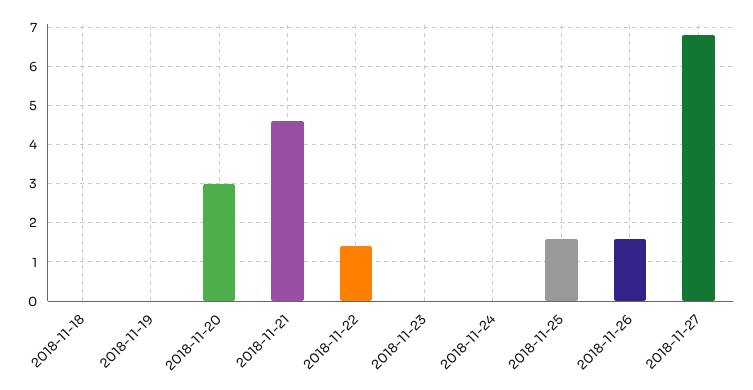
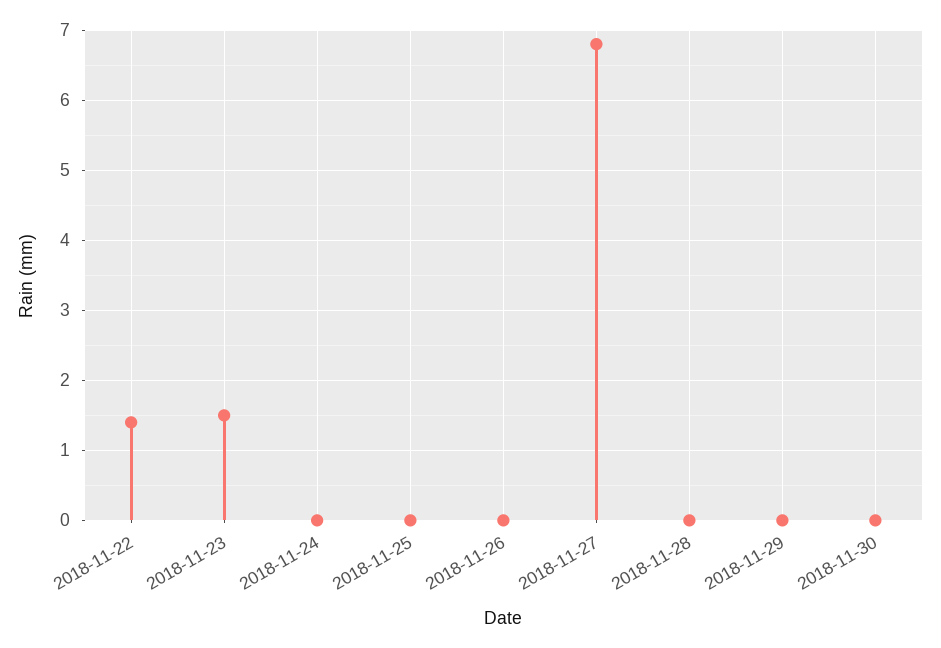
2018-11-18: 0 -> none
2018-11-19: 0 -> none
2018-11-20: 3 -> none
2018-11-21: 4.5 -> none
2018-11-23: 0 -> 1.5
2018-11-25: 1.5 -> 0
2018-11-26: 1.5 -> 0
2018-11-28: none -> 0
2018-11-29: none -> 0
2018-11-30: none -> 0

